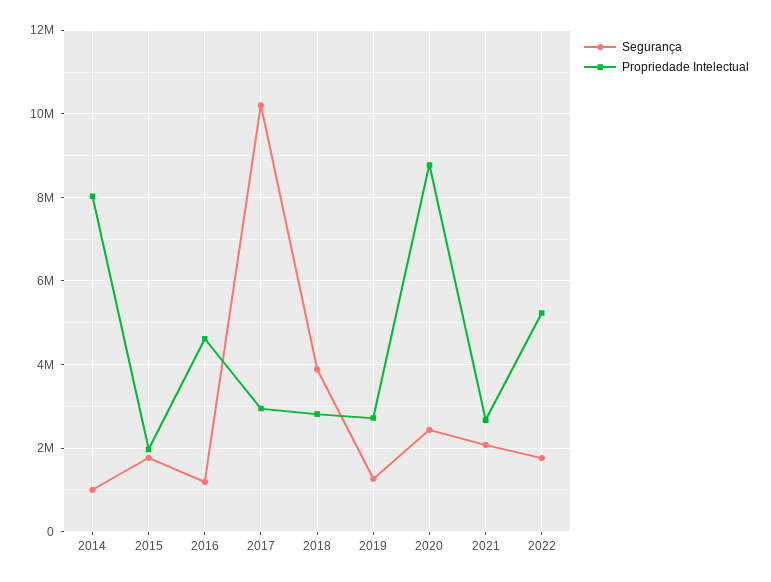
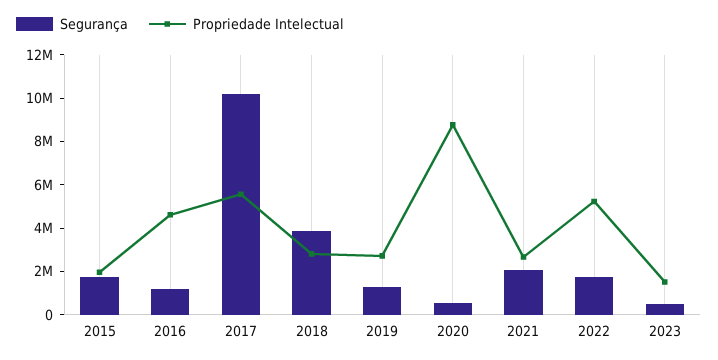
Segurança, 2014: 1000000 -> none
Propriedade Intelectual, 2014: 8000000 -> none
Propriedade Intelectual, 2017: 3000000 -> 5500000
Segurança, 2020: 2400000 -> 500000
Segurança, 2023: none -> 500000
Propriedade Intelectual, 2023: none -> 1500000

